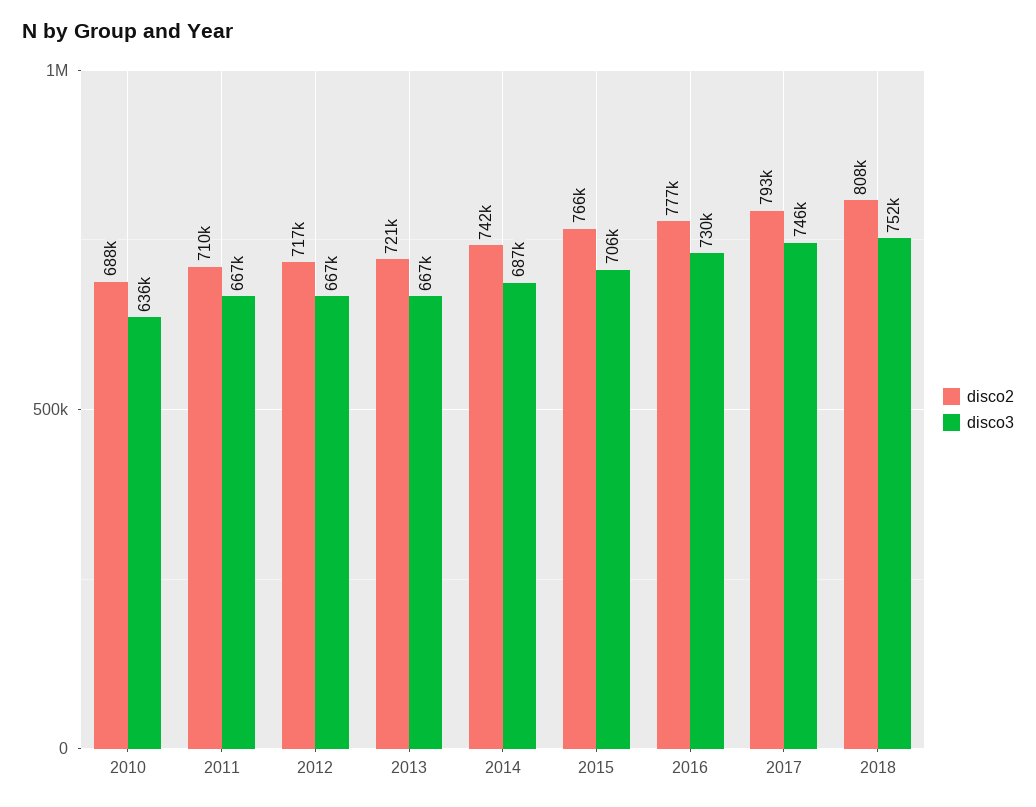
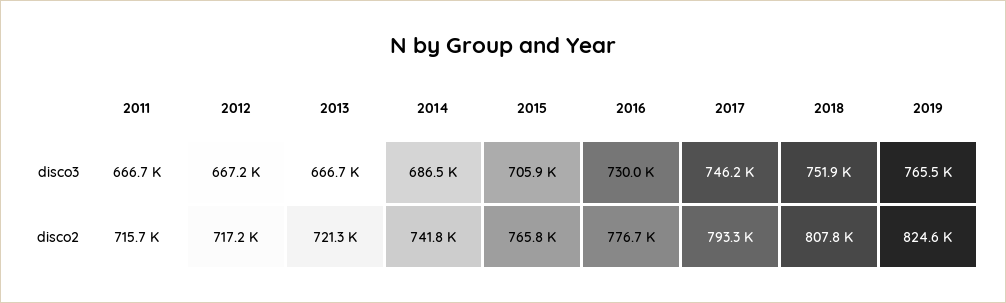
disco2, 2010: 688000 -> none
disco3, 2010: 636000 -> none
disco2, 2011: 710000 -> 715700
disco3, 2019: none -> 765500
disco2, 2019: none -> 824600

